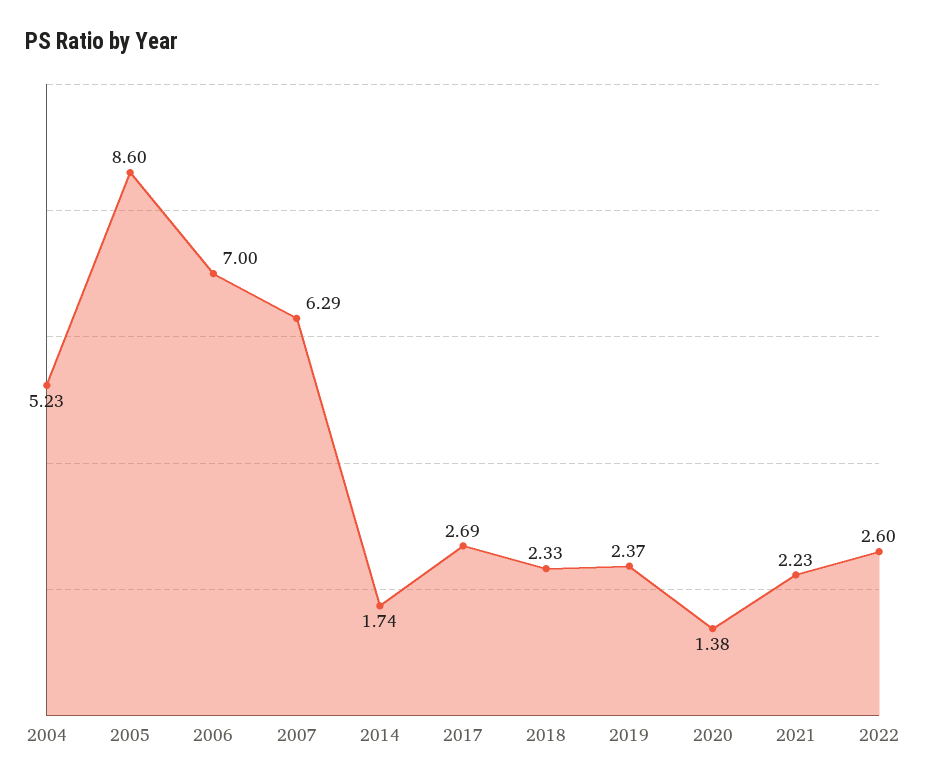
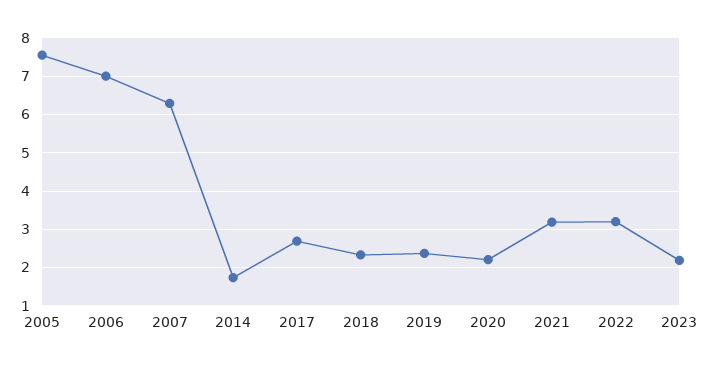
2004: 5.23 -> none
2005: 8.6 -> 7.6
2020: 1.38 -> 2.2
2021: 2.23 -> 3.2
2022: 2.6 -> 3.2
2023: none -> 2.2

